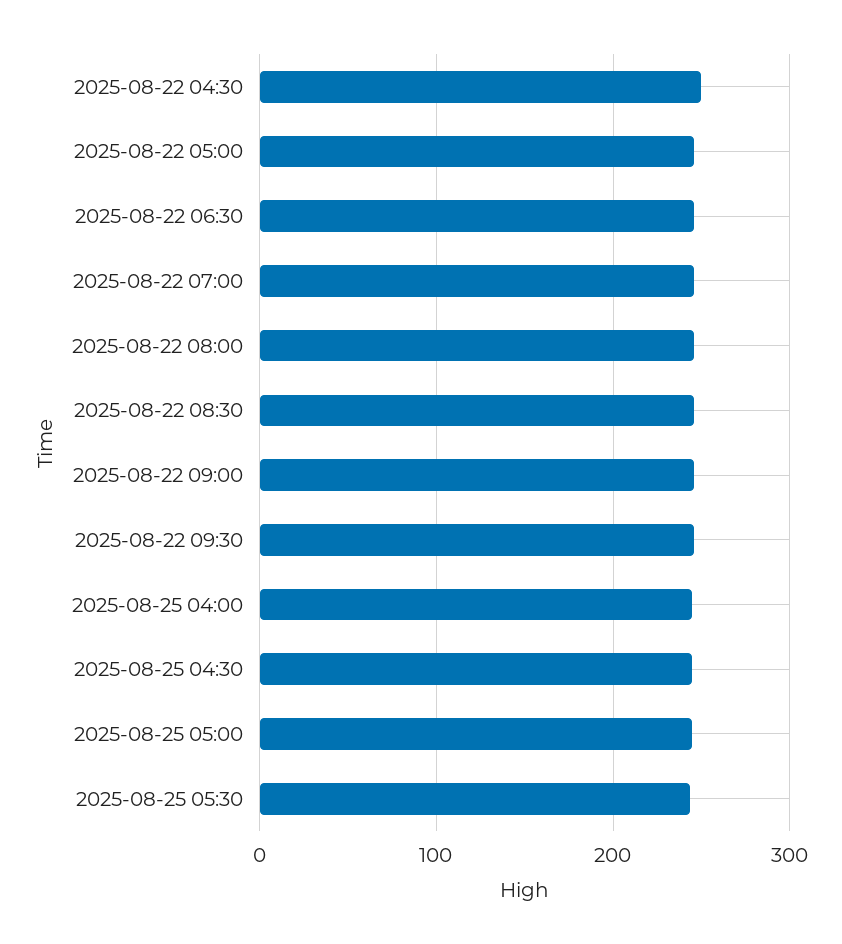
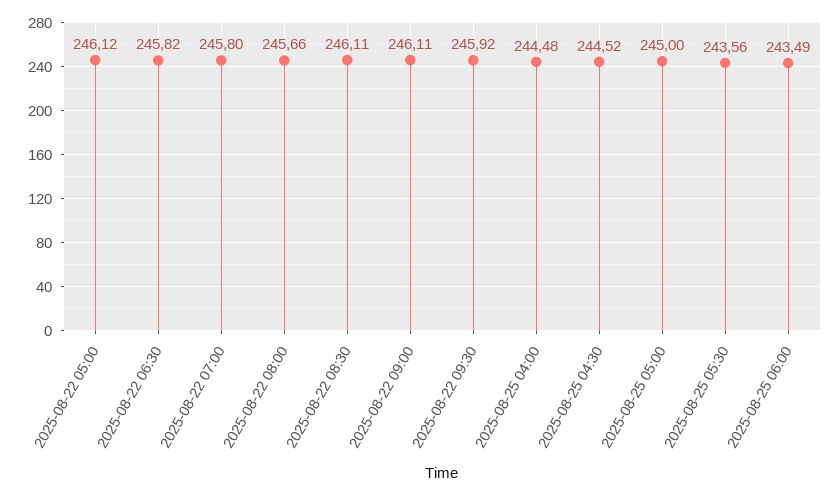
2025-08-22 04:30: 250 -> none
2025-08-25 06:00: none -> 243.49

